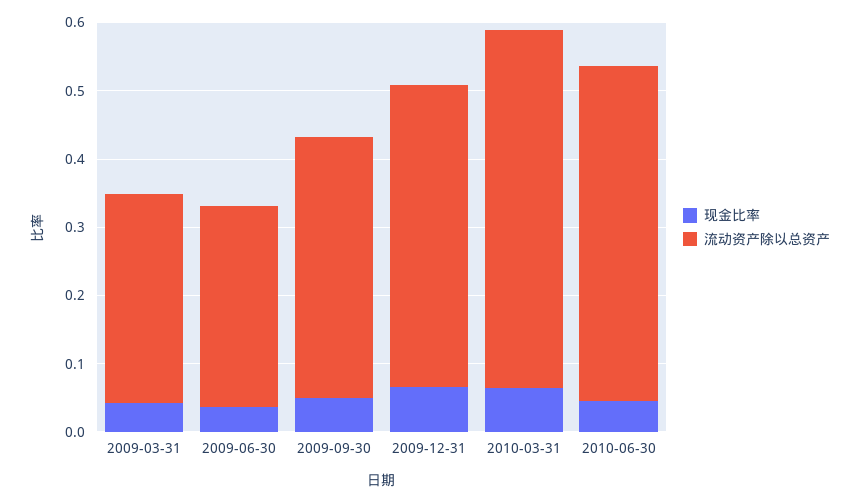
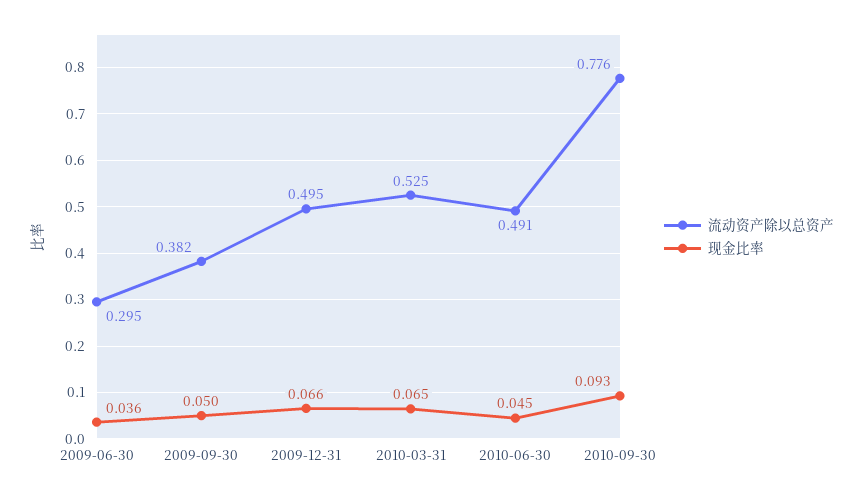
现金比率, 2009-03-31: 0.04 -> none
流动资产除以总资产, 2009-03-31: 0.3 -> none
流动资产除以总资产, 2009-12-31: 0.44 -> 0.495
流动资产除以总资产, 2010-09-30: none -> 0.776
现金比率, 2010-09-30: none -> 0.093

